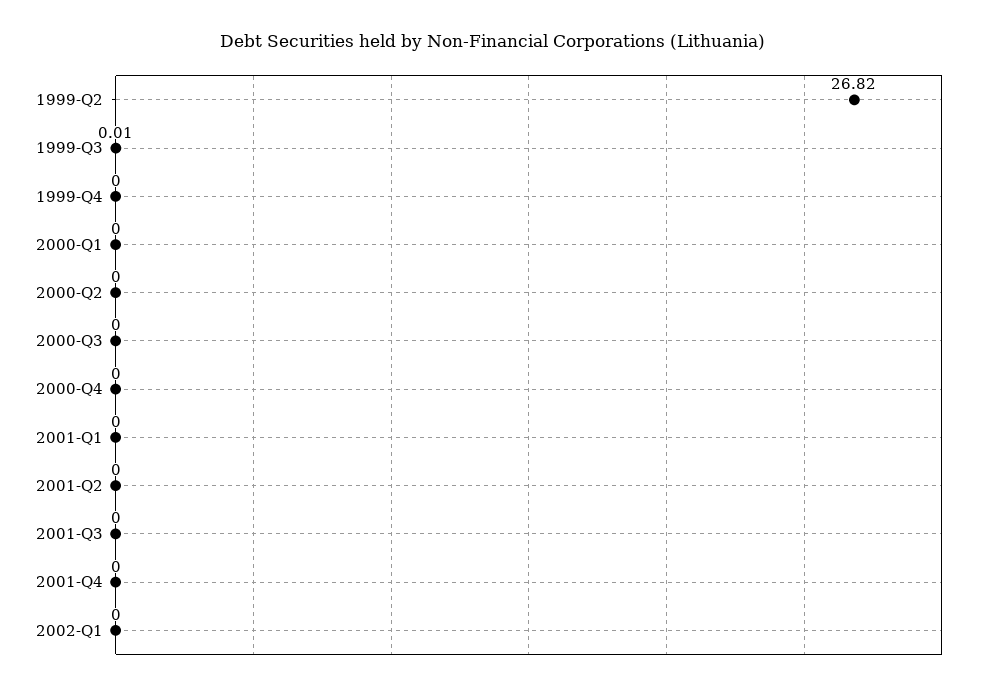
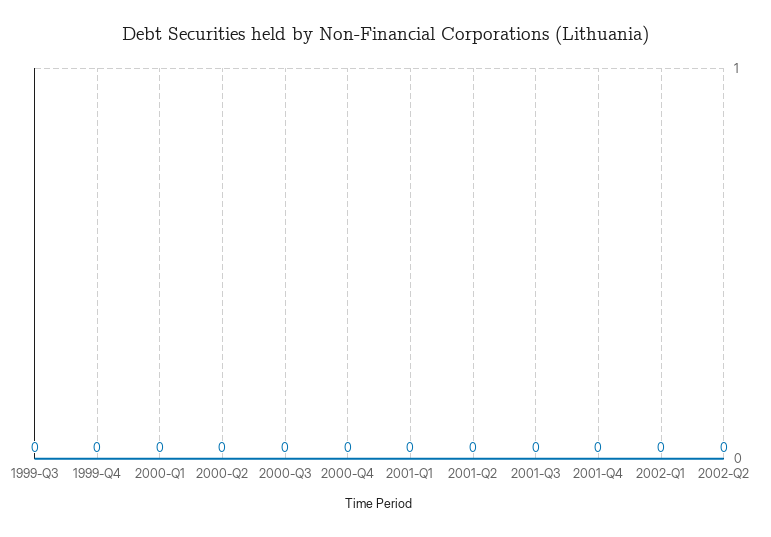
1999-Q2: 26.82 -> none
1999-Q3: 0.01 -> 0
2002-Q2: none -> 0

